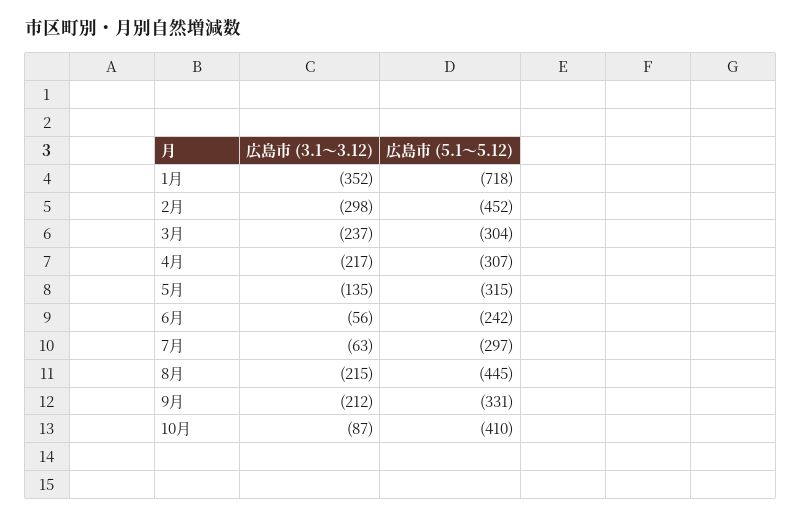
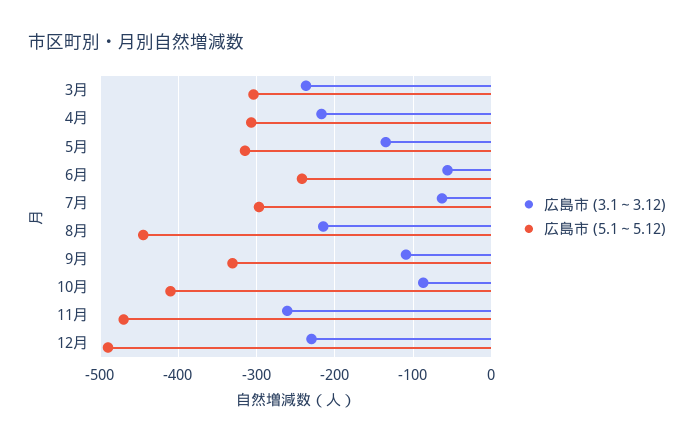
広島市 (3.1～3.12), 1月: -352 -> none
広島市 (5.1～5.12), 1月: -718 -> none
広島市 (3.1～3.12), 2月: -298 -> none
広島市 (5.1～5.12), 2月: -452 -> none
広島市 (3.1～3.12), 9月: -212 -> -110
広島市 (3.1～3.12), 11月: none -> -260
広島市 (5.1～5.12), 11月: none -> -470
広島市 (3.1～3.12), 12月: none -> -230
広島市 (5.1～5.12), 12月: none -> -490

